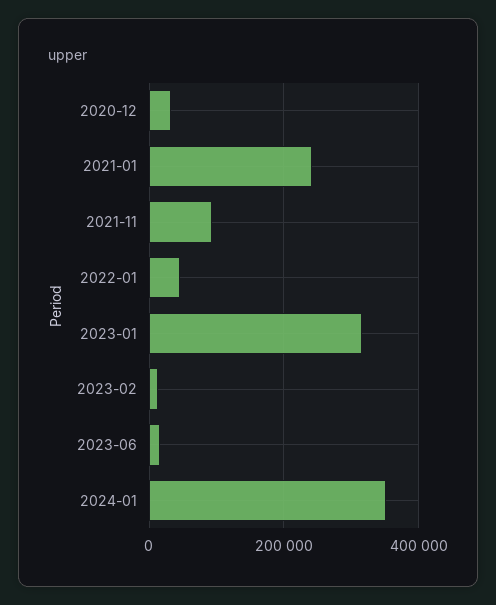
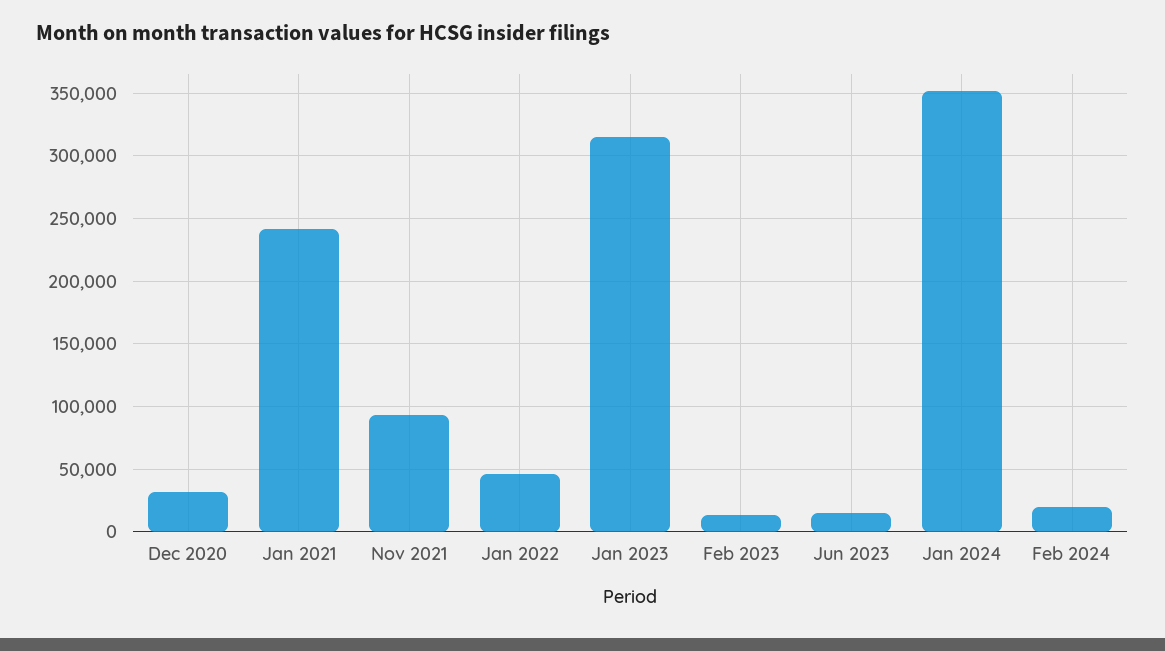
Feb 2024: none -> 20000

